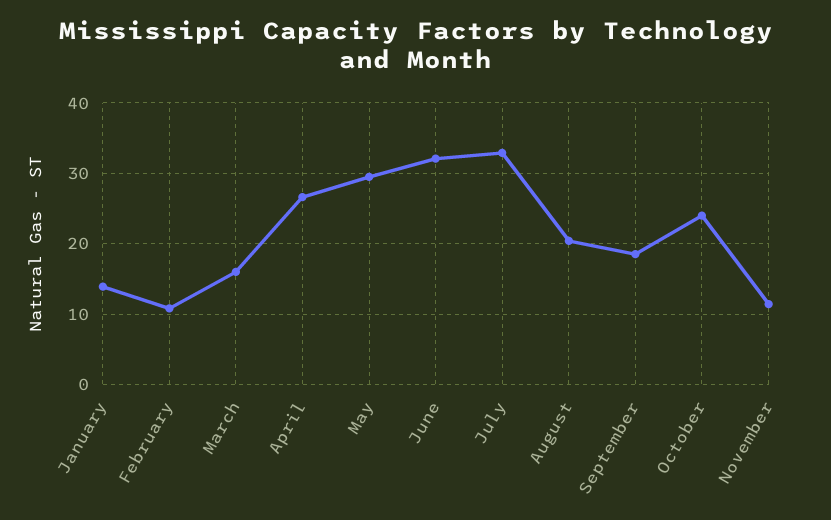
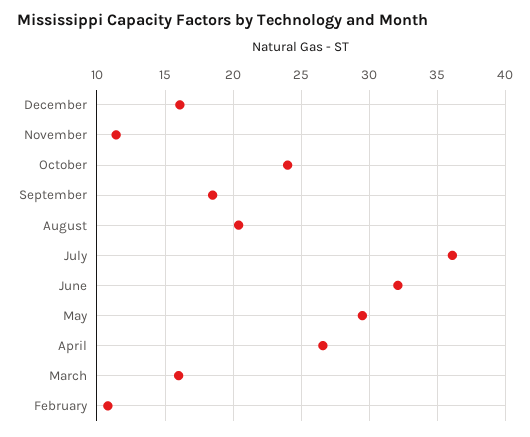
January: 14 -> none
July: 33 -> 36
December: none -> 16

